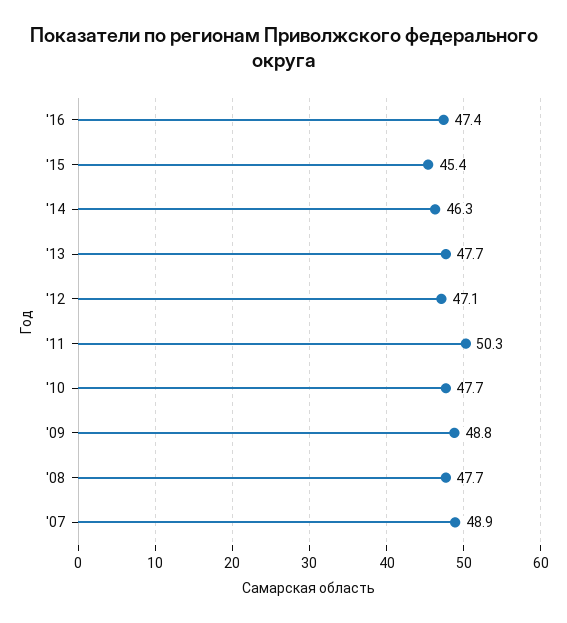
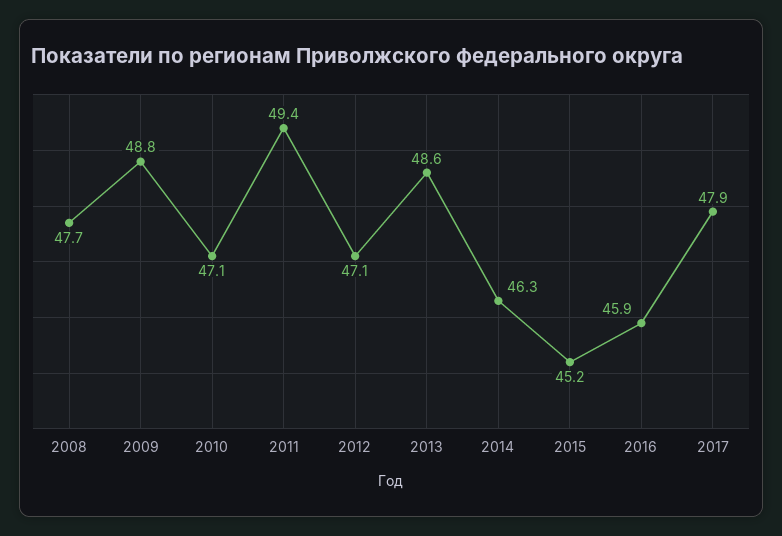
'16: 47.4 -> 45.9
'15: 45.4 -> 45.2
'13: 47.7 -> 48.6
'11: 50.3 -> 49.4
'10: 47.7 -> 47.1
'07: 48.9 -> none
2017: none -> 47.9

